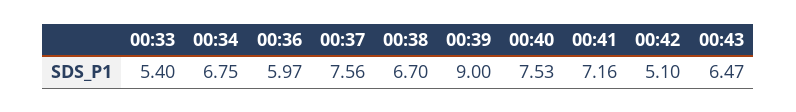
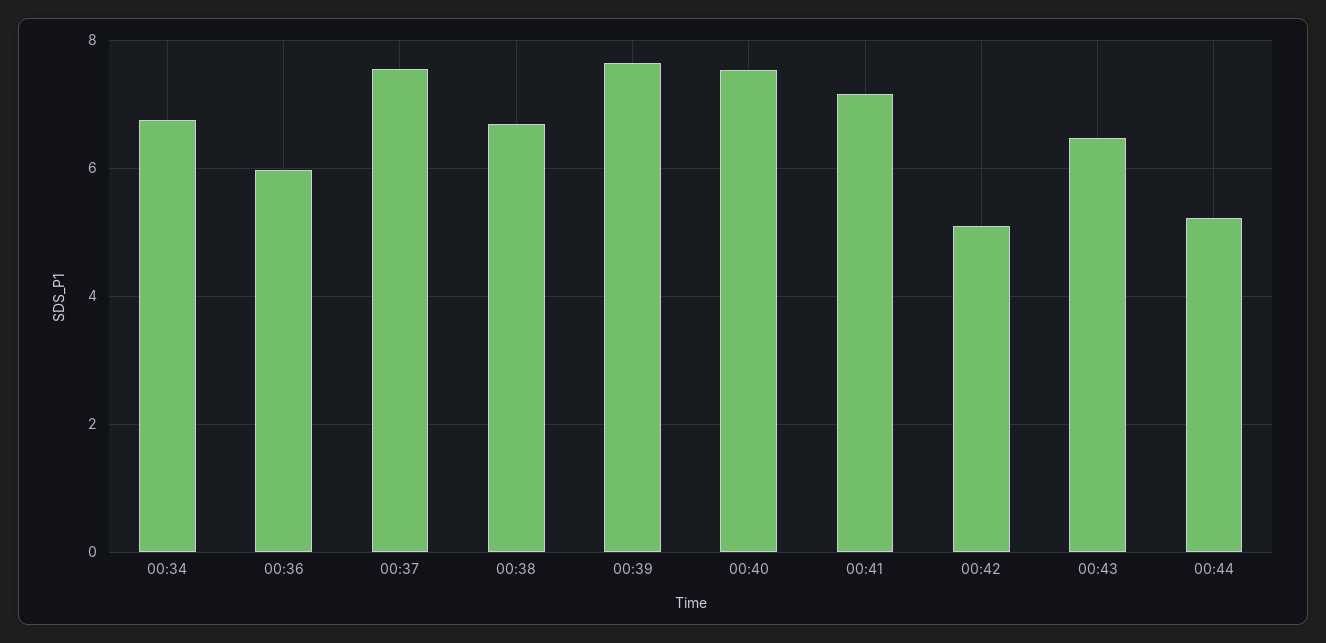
00:33: 5.4 -> none
00:39: 9 -> 7.6
00:44: none -> 5.2

